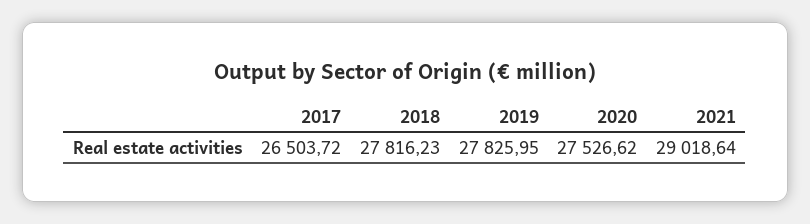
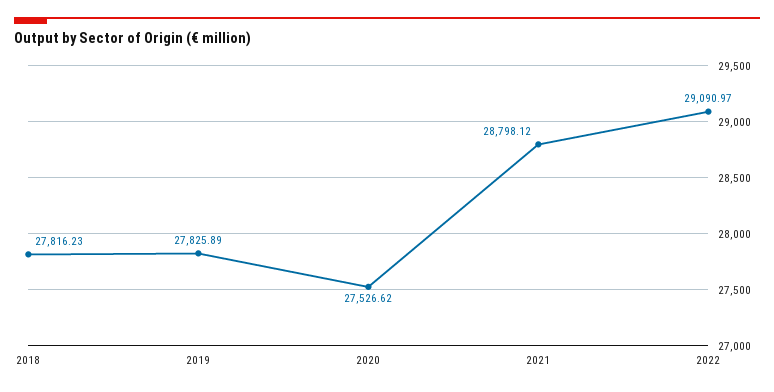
2017: 26503.72 -> none
2019: 27825.95 -> 27825.89
2021: 29018.64 -> 28798.12
2022: none -> 29090.97

